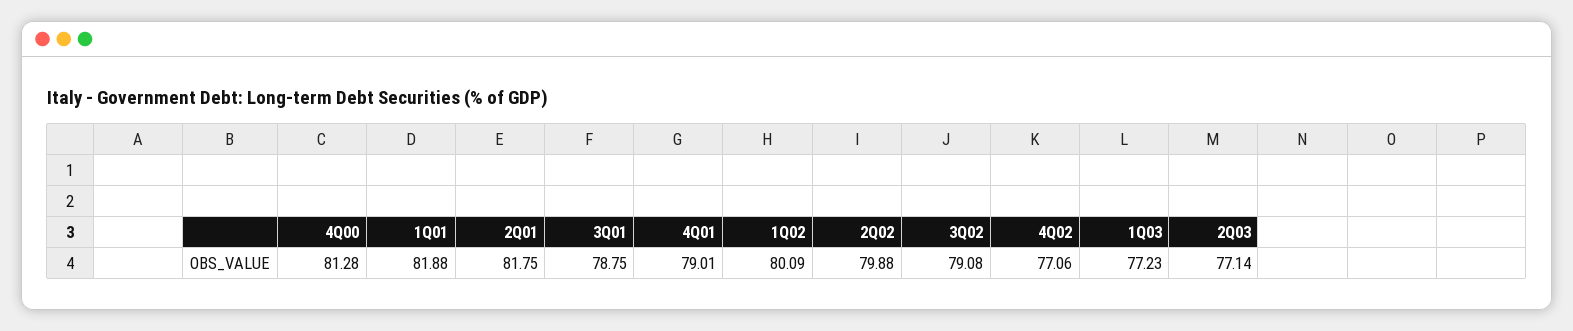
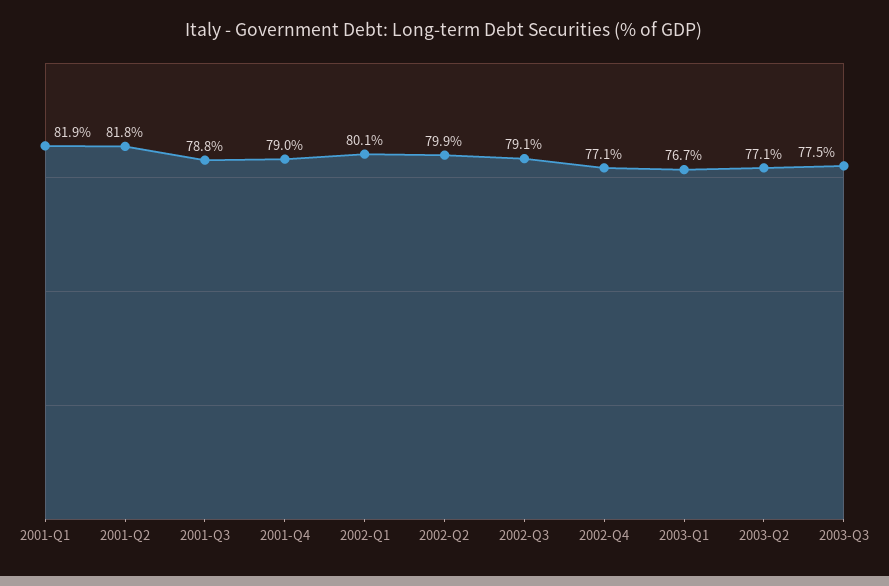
4Q00: 81.28 -> none
1Q03: 77.23 -> 76.7
2003-Q3: none -> 77.5

